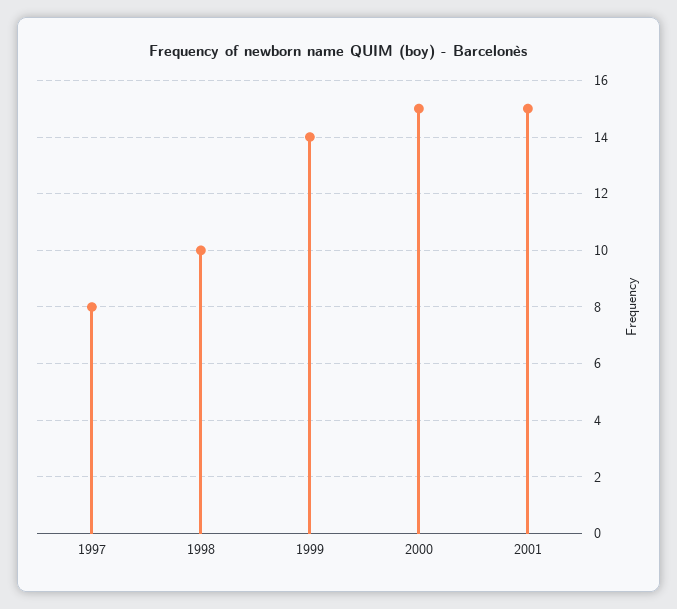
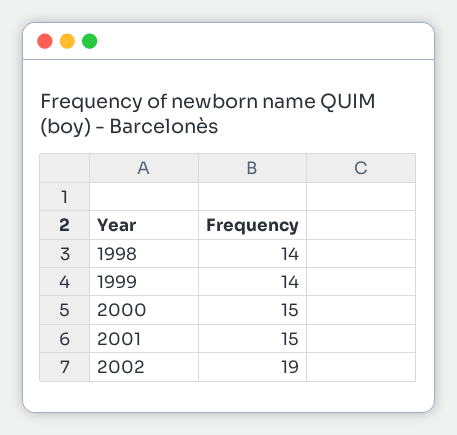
1997: 8 -> none
1998: 10 -> 14
2002: none -> 19

